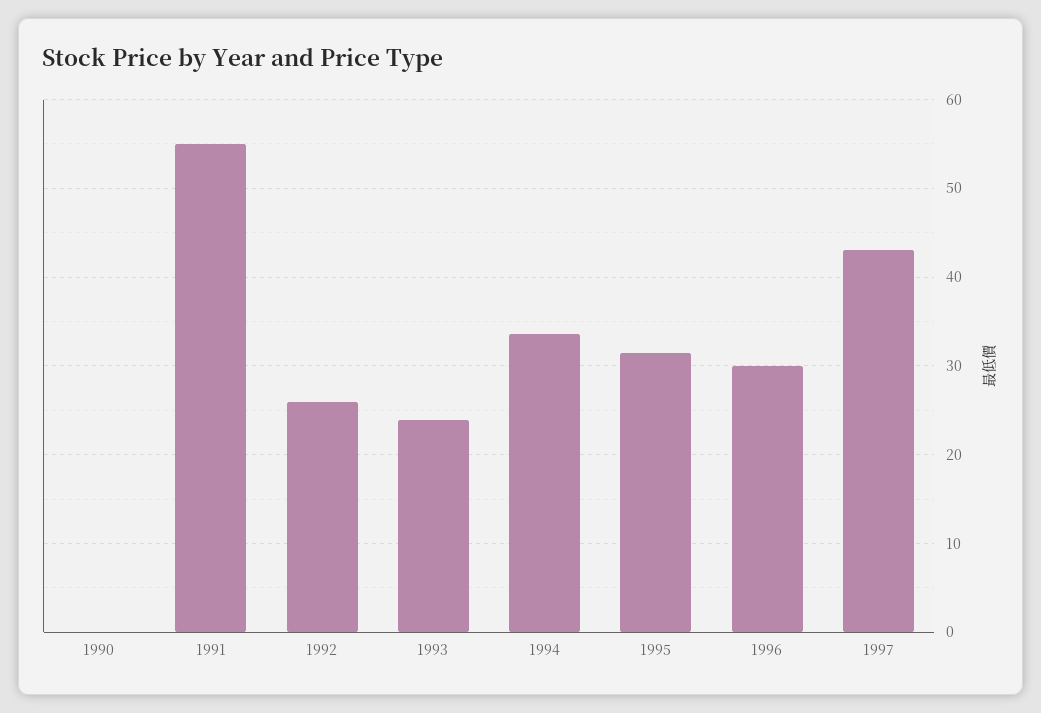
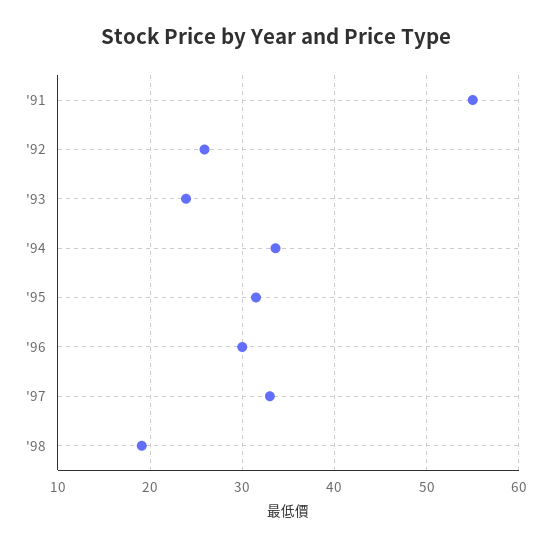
1990: 0 -> none
1997: 43 -> 33
'98: none -> 19

